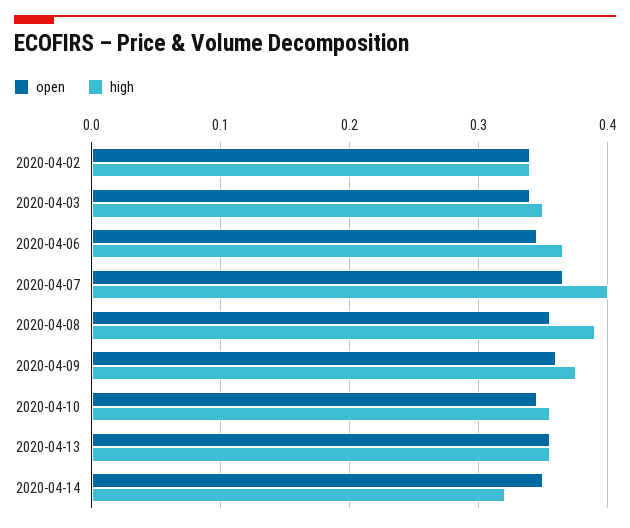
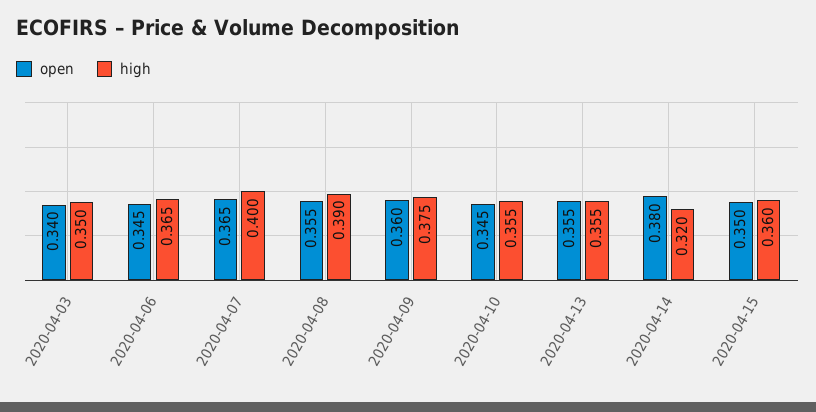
open, 2020-04-02: 0.34 -> none
high, 2020-04-02: 0.34 -> none
open, 2020-04-14: 0.35 -> 0.38
open, 2020-04-15: none -> 0.35
high, 2020-04-15: none -> 0.36

